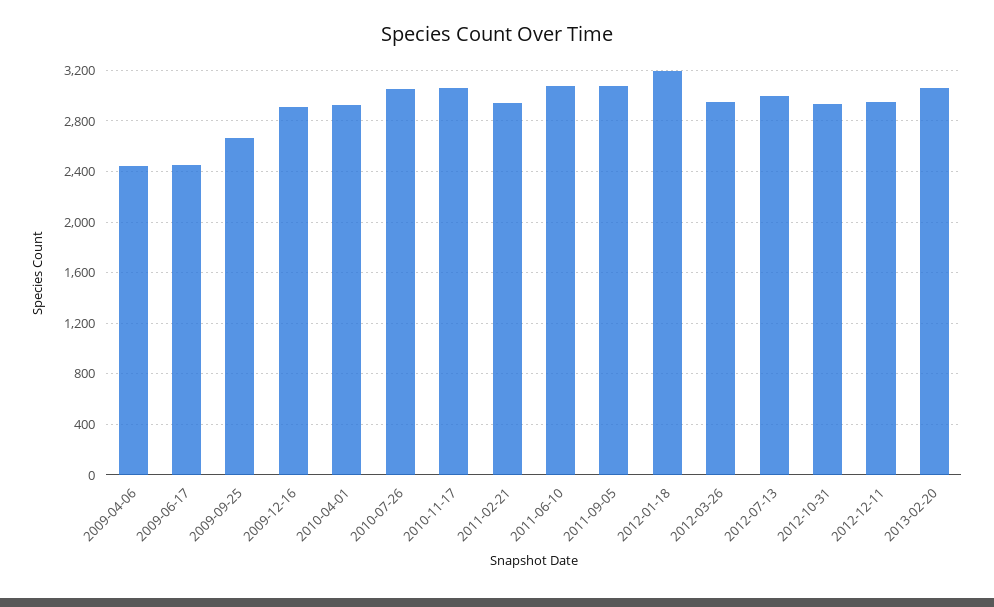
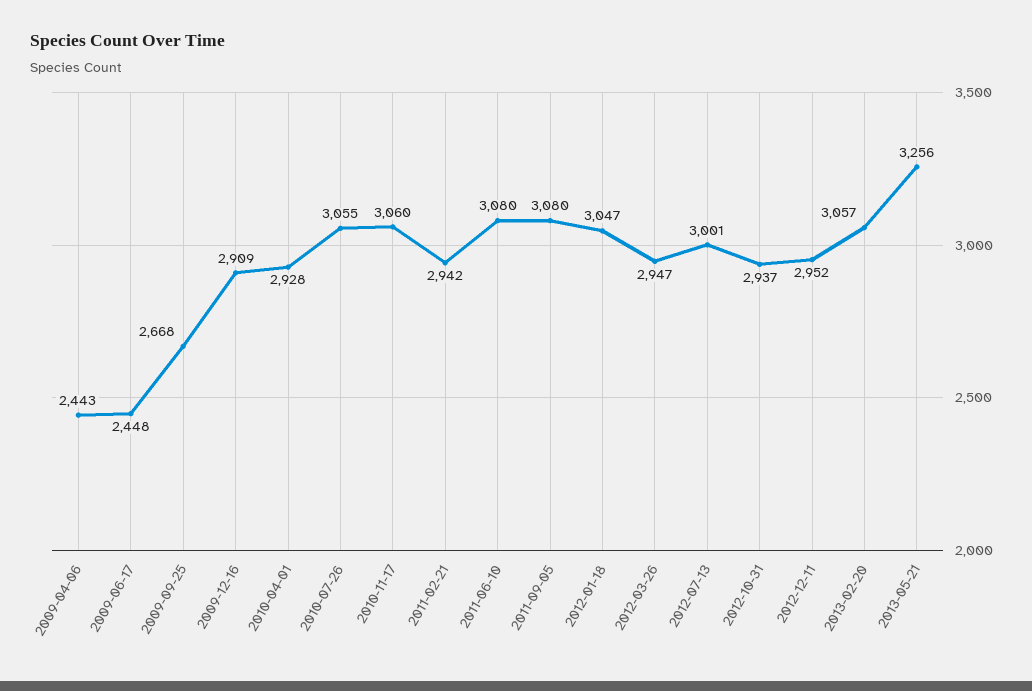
2012-01-18: 3200 -> 3047
2013-05-21: none -> 3256

